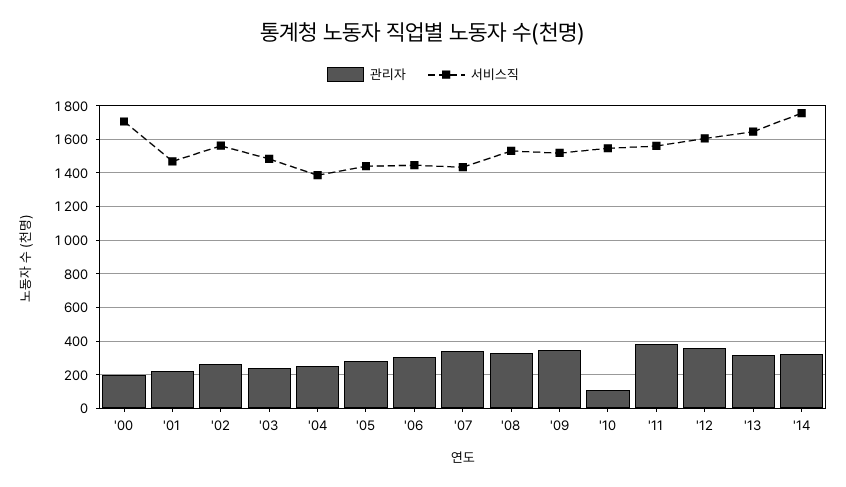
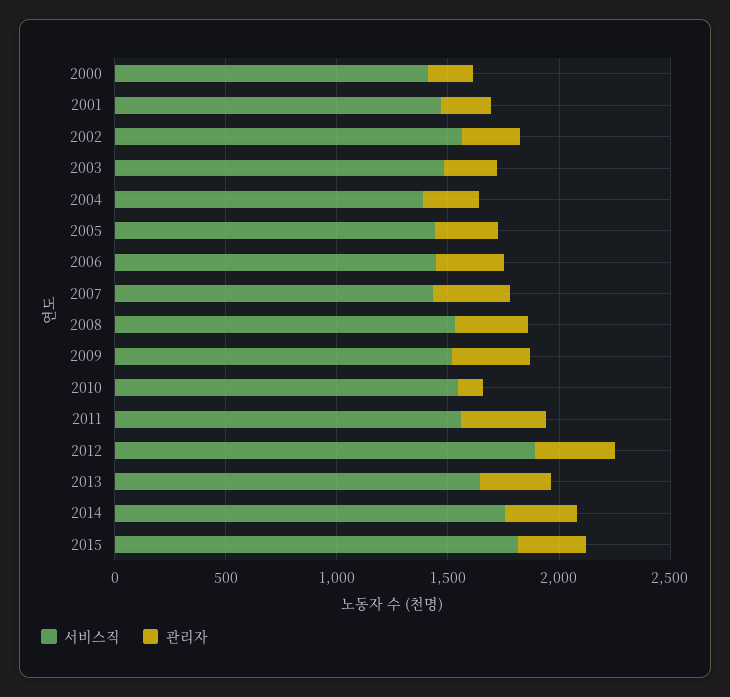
서비스직, '00: 1700 -> 1400
서비스직, '12: 1600 -> 1900
서비스직, 2015: none -> 1800
관리자, 2015: none -> 300

